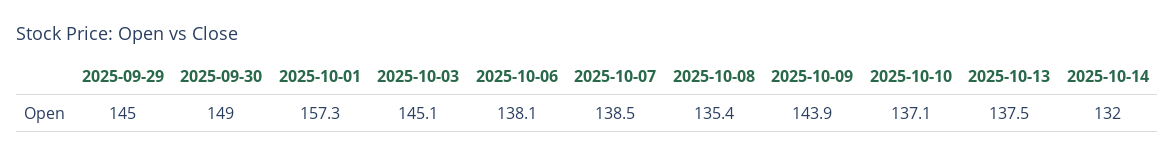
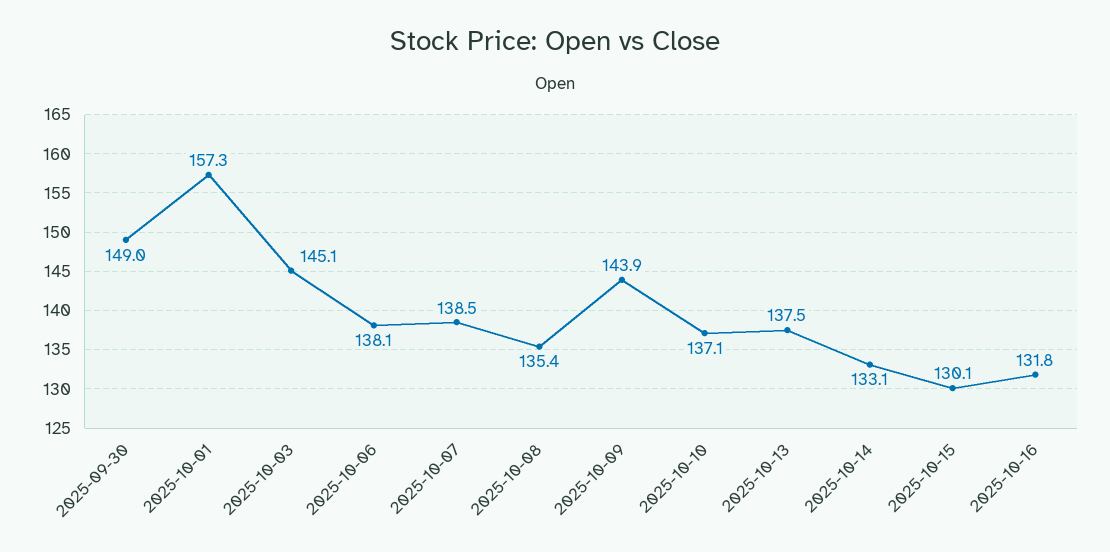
2025-09-29: 145 -> none
2025-10-14: 132 -> 133.1
2025-10-15: none -> 130.1
2025-10-16: none -> 131.8

